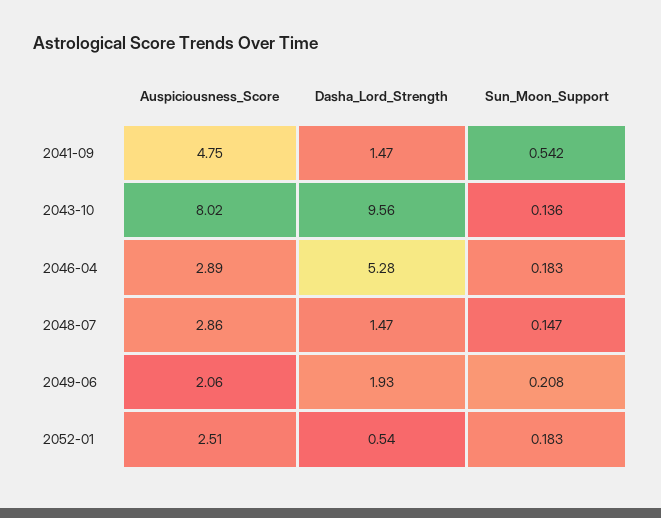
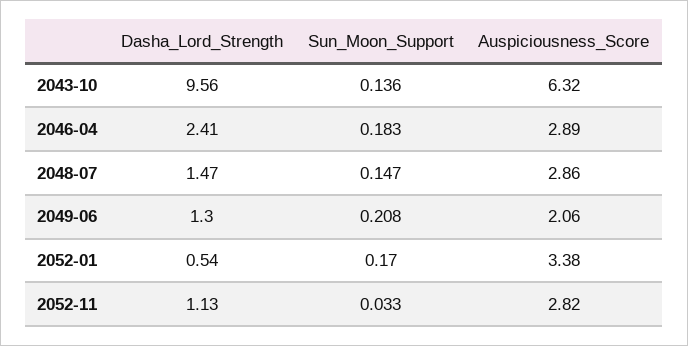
Auspiciousness_Score, 2041-09: 4.75 -> none
Dasha_Lord_Strength, 2041-09: 1.47 -> none
Sun_Moon_Support, 2041-09: 0.542 -> none
Auspiciousness_Score, 2043-10: 8.02 -> 6.32
Dasha_Lord_Strength, 2046-04: 5.28 -> 2.41
Dasha_Lord_Strength, 2049-06: 1.93 -> 1.3
Auspiciousness_Score, 2052-01: 2.51 -> 3.38
Sun_Moon_Support, 2052-01: 0.183 -> 0.17
Dasha_Lord_Strength, 2052-11: none -> 1.13
Sun_Moon_Support, 2052-11: none -> 0.033
Auspiciousness_Score, 2052-11: none -> 2.82

